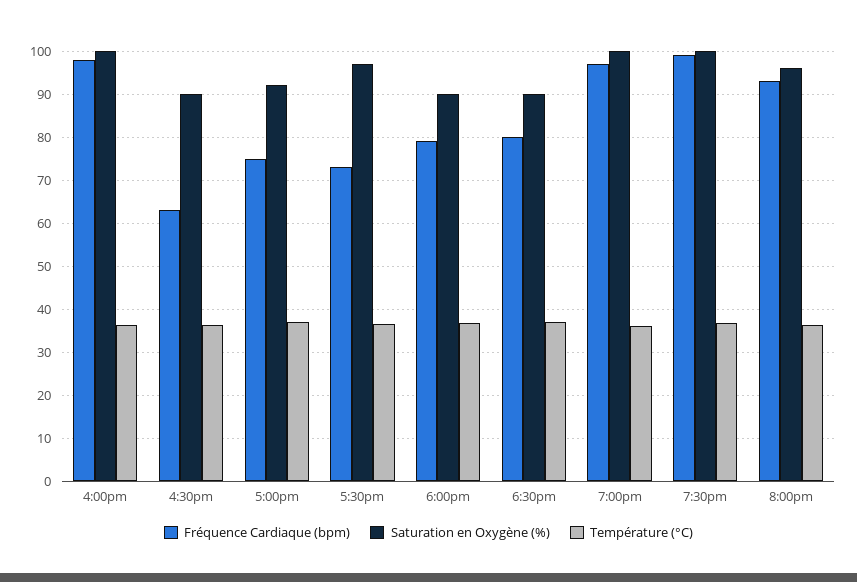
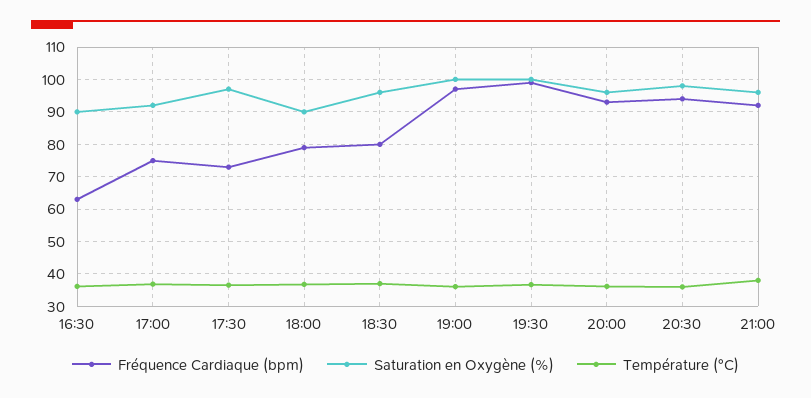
Fréquence Cardiaque (bpm), 4:00pm: 98 -> none
Saturation en Oxygène (%), 4:00pm: 100 -> none
Température (°C), 4:00pm: 36 -> none
Saturation en Oxygène (%), 6:30pm: 90 -> 96
Fréquence Cardiaque (bpm), 20:30: none -> 94
Saturation en Oxygène (%), 20:30: none -> 98
Température (°C), 20:30: none -> 36
Fréquence Cardiaque (bpm), 21:00: none -> 92
Saturation en Oxygène (%), 21:00: none -> 96
Température (°C), 21:00: none -> 38

